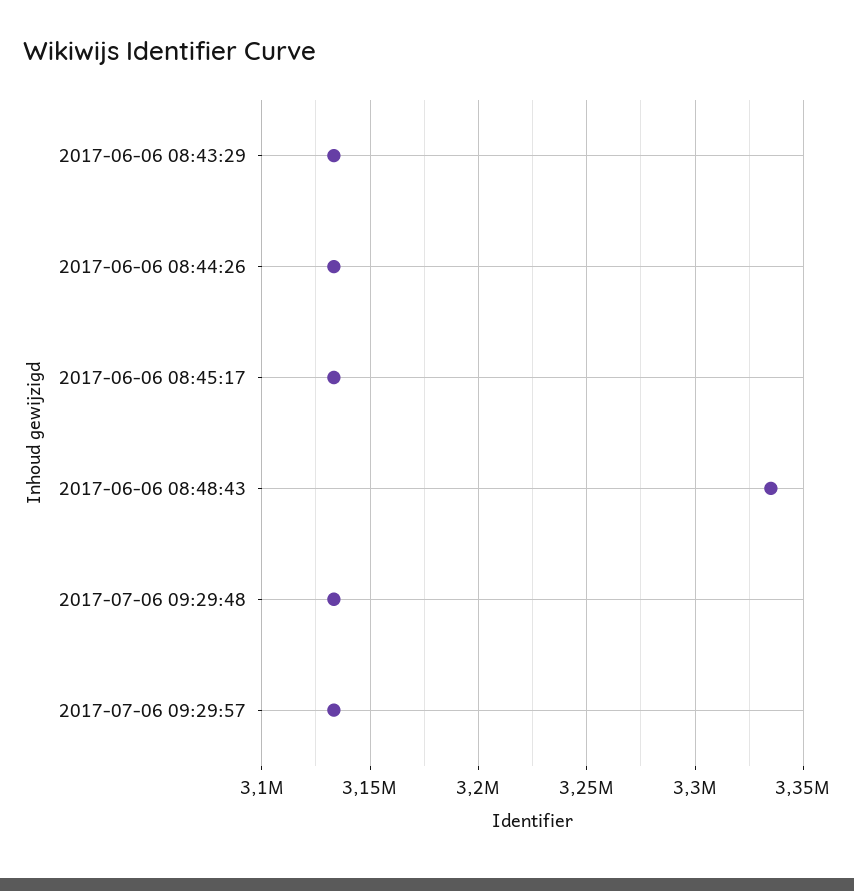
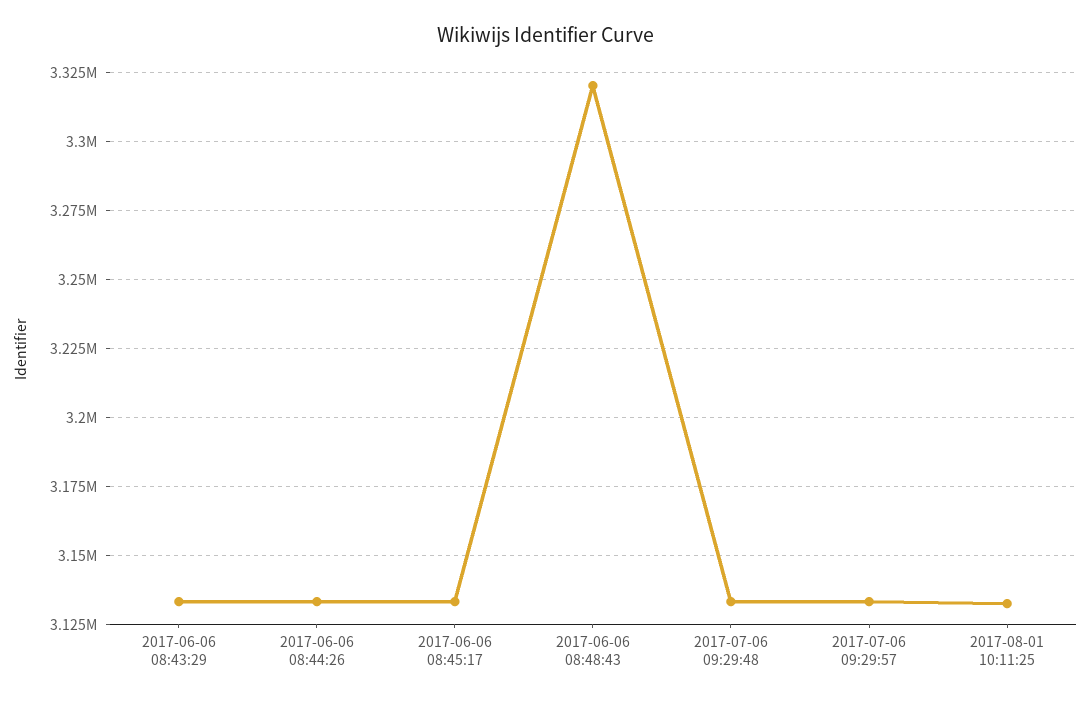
2017-06-06 08:48:43: 3335000 -> 3320000
2017-08-01 10:11:25: none -> 3132500

